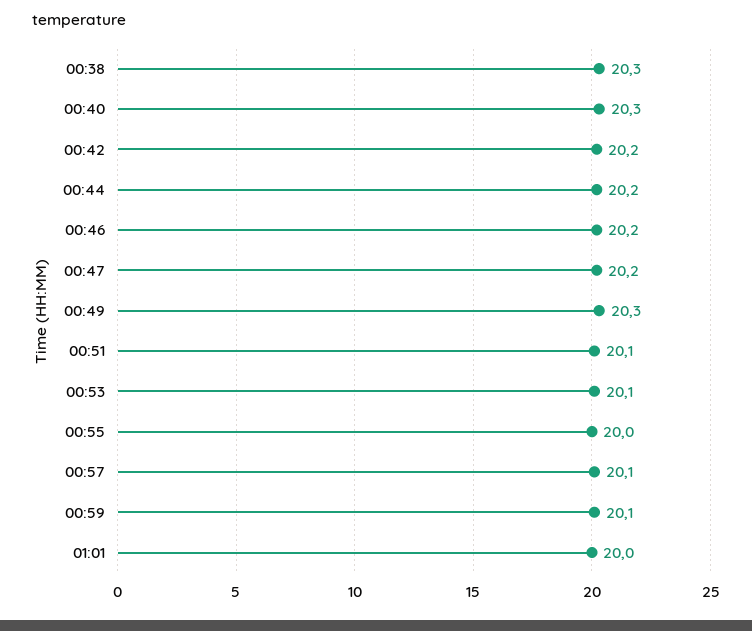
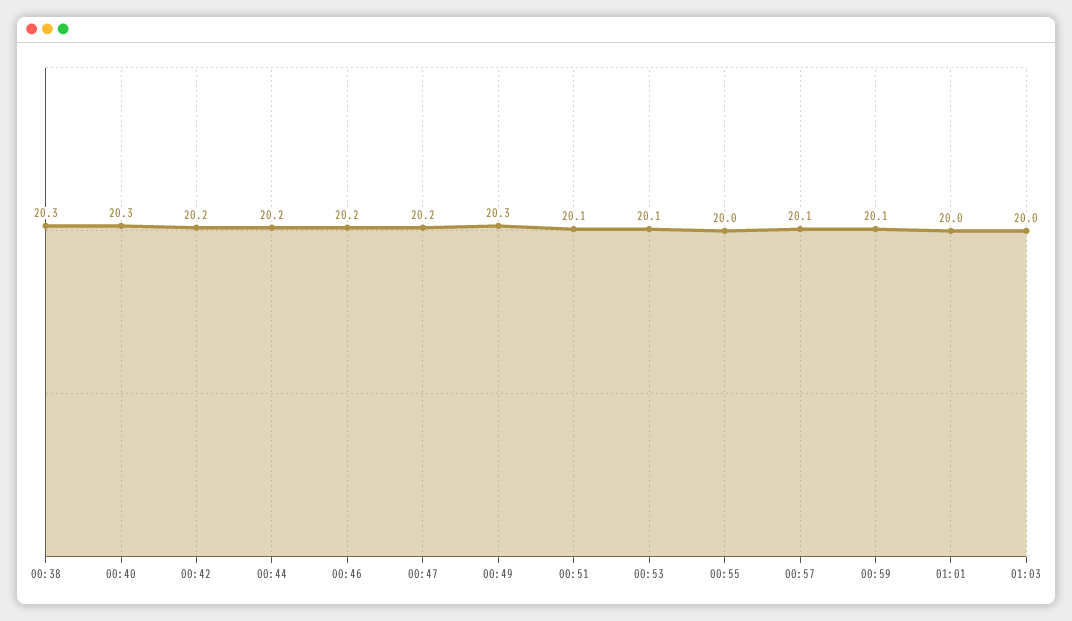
01:03: none -> 20

